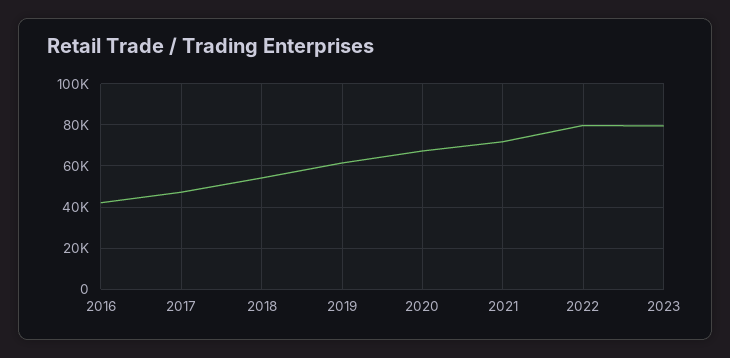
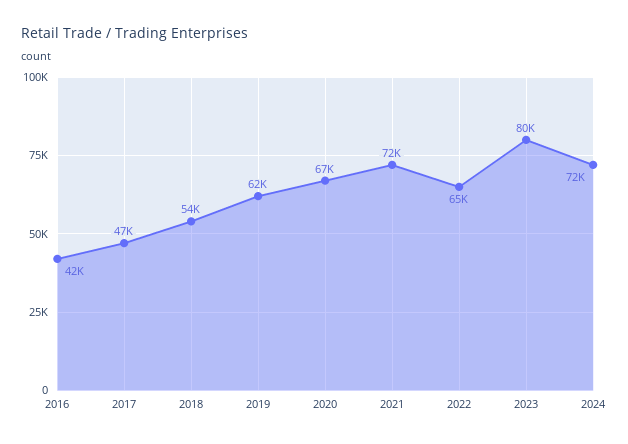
2022: 80000 -> 65000
2024: none -> 72000

